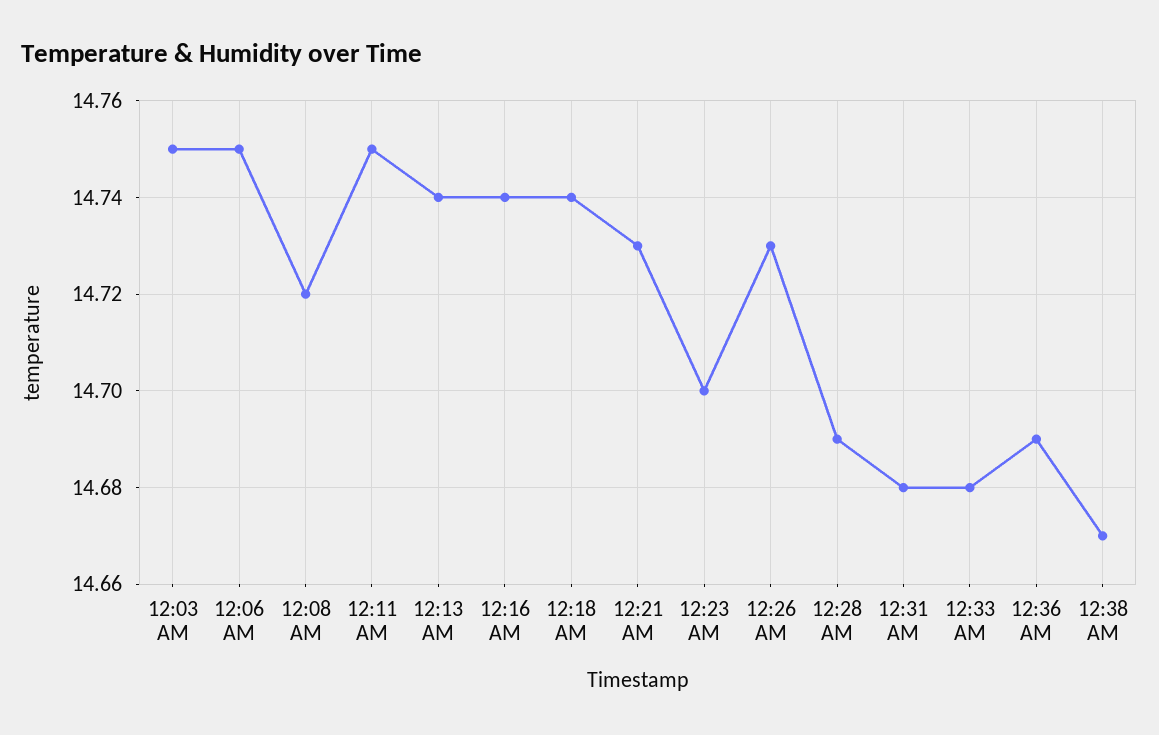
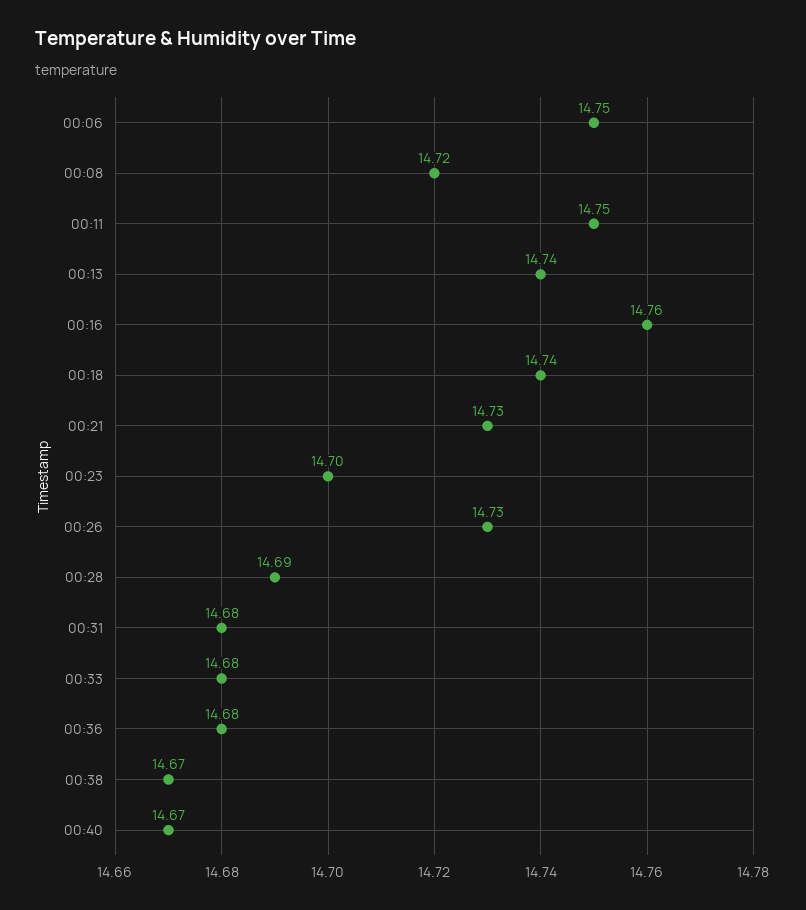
12:03 AM: 14.75 -> none
12:16 AM: 14.74 -> 14.76
12:36 AM: 14.69 -> 14.68
00:40: none -> 14.67

